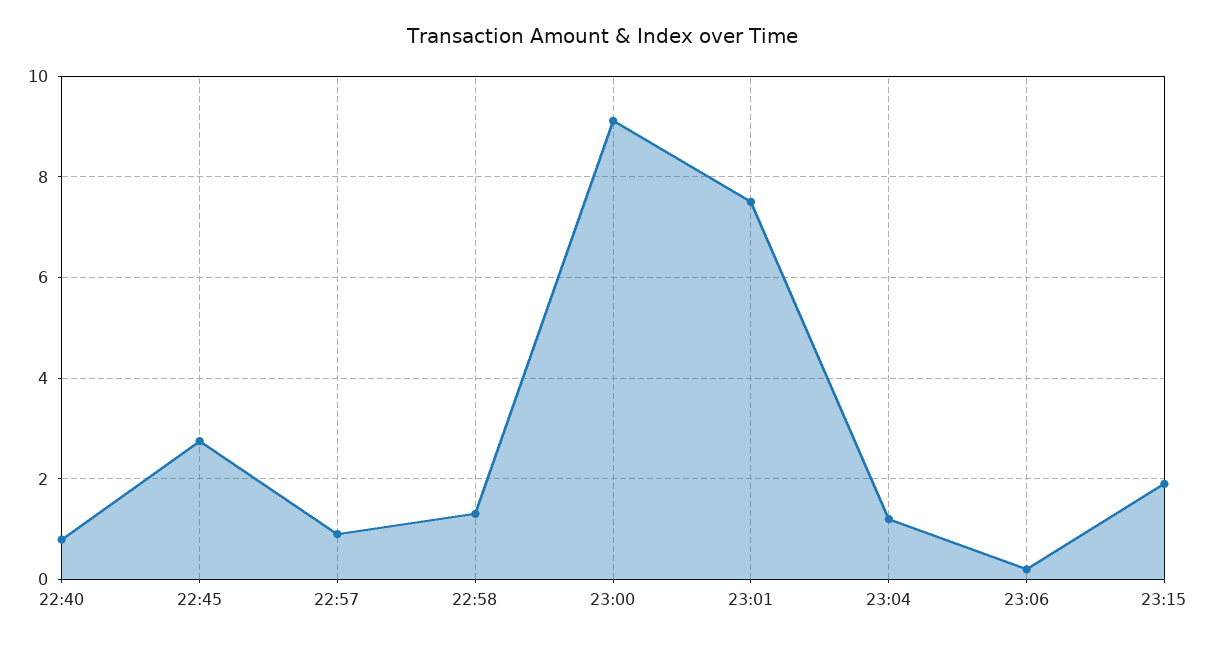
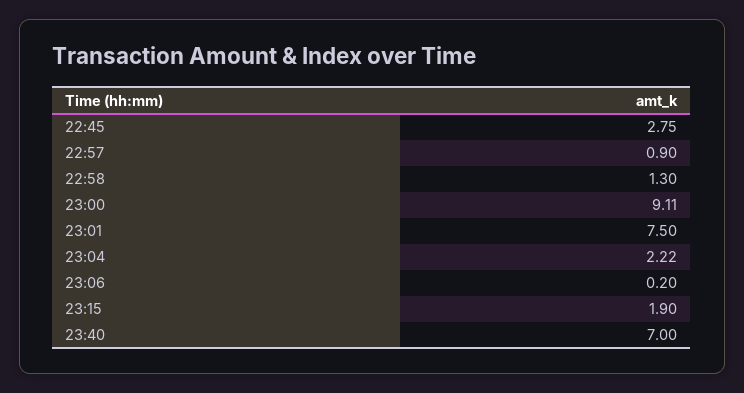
22:40: 0.8 -> none
23:04: 1.2 -> 2.22
23:40: none -> 7

